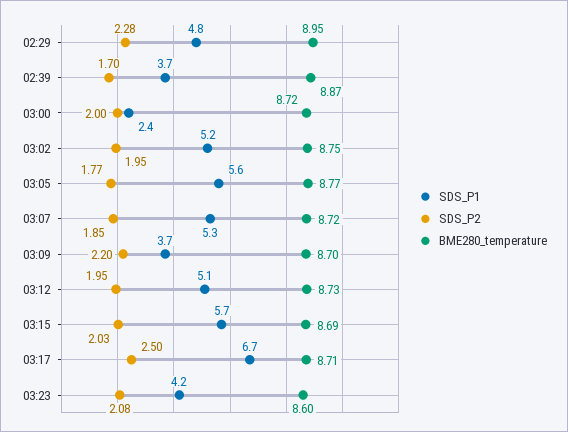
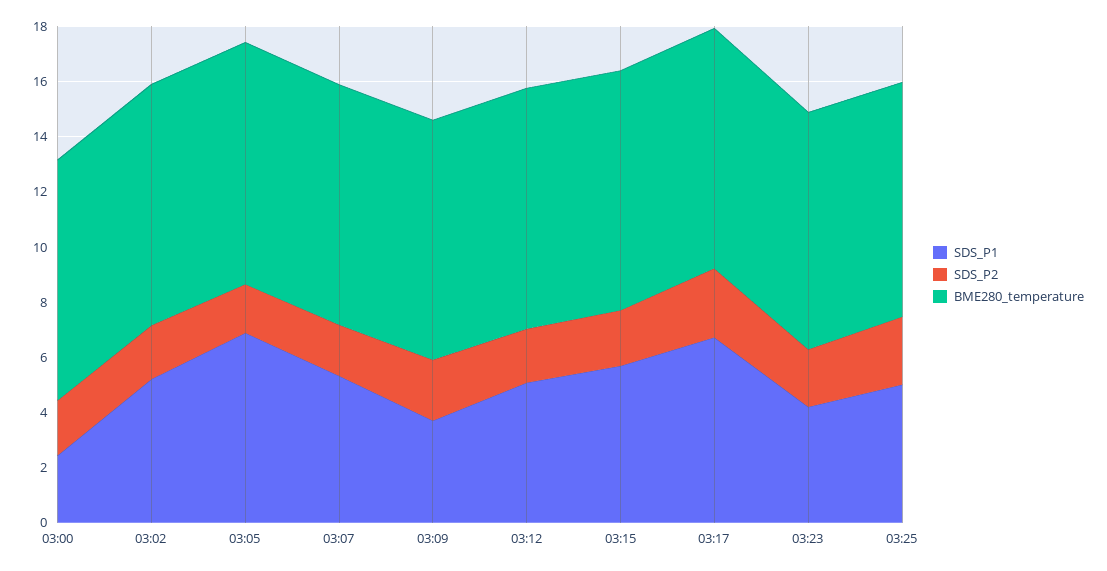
SDS_P1, 02:29: 4.8 -> none
SDS_P2, 02:29: 2.28 -> none
BME280_temperature, 02:29: 8.95 -> none
SDS_P1, 02:39: 3.7 -> none
SDS_P2, 02:39: 1.7 -> none
BME280_temperature, 02:39: 8.87 -> none
SDS_P1, 03:05: 5.6 -> 7
SDS_P1, 03:25: none -> 5
SDS_P2, 03:25: none -> 2.5
BME280_temperature, 03:25: none -> 8.5

